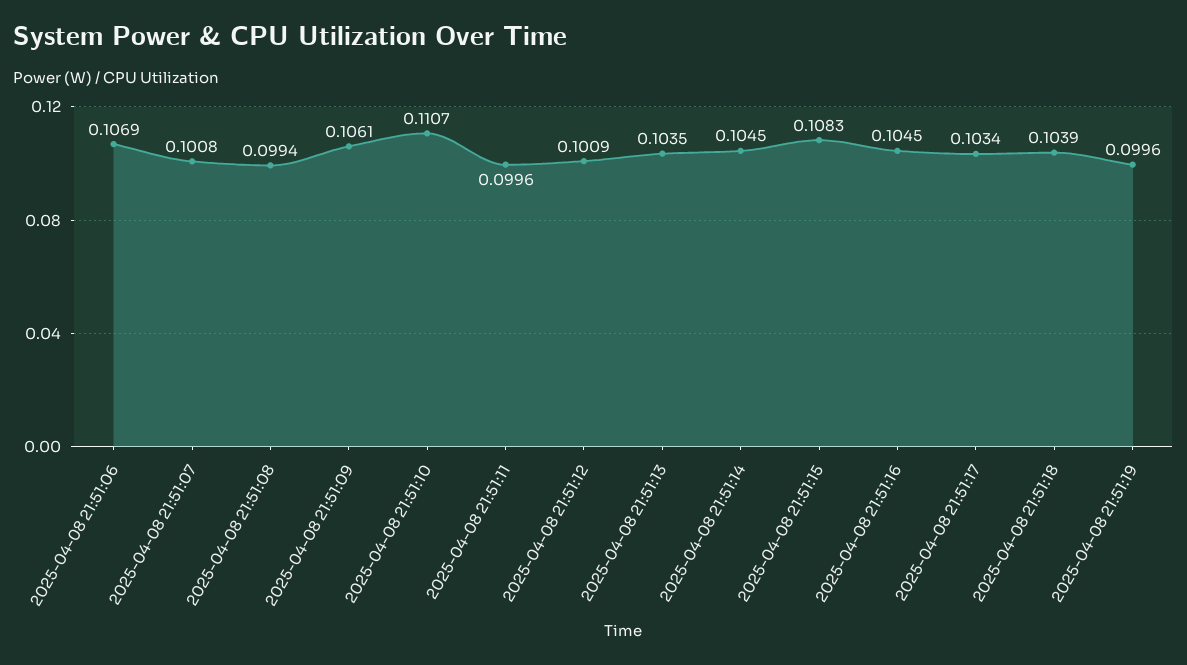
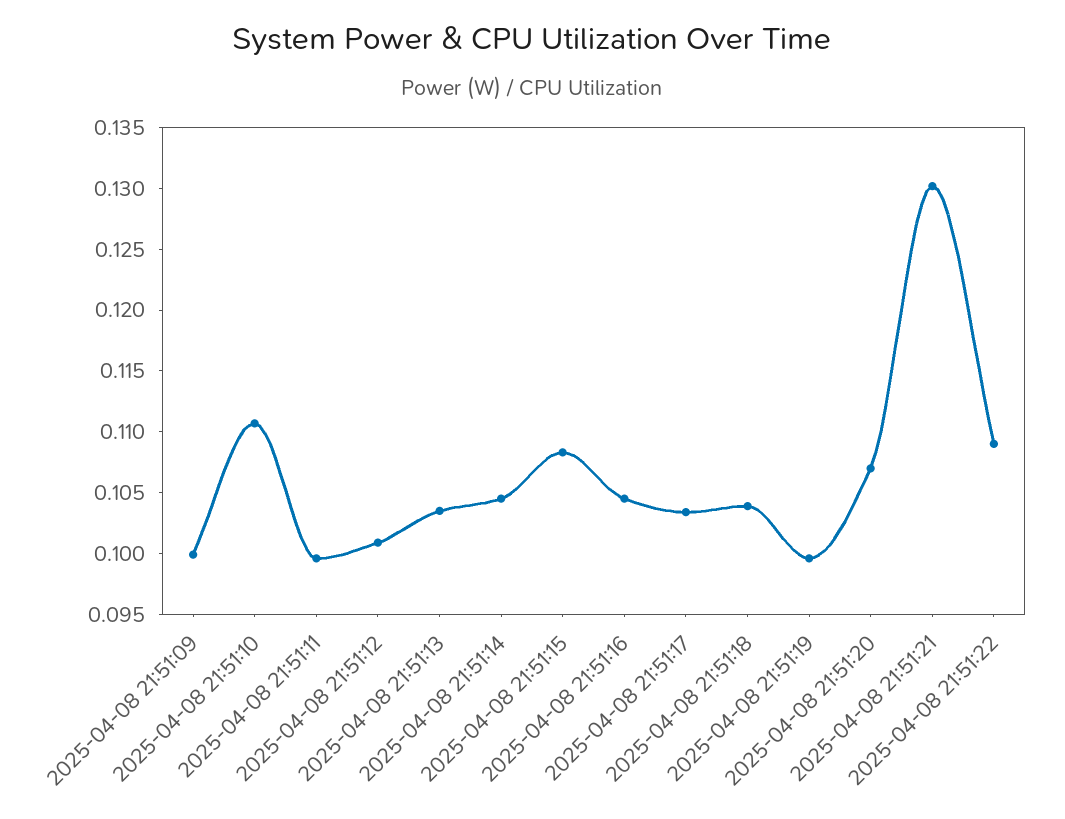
2025-04-08 21:51:06: 0.1069 -> none
2025-04-08 21:51:07: 0.1008 -> none
2025-04-08 21:51:08: 0.0994 -> none
2025-04-08 21:51:09: 0.1061 -> 0.1
2025-04-08 21:51:20: none -> 0.107
2025-04-08 21:51:21: none -> 0.13
2025-04-08 21:51:22: none -> 0.109

